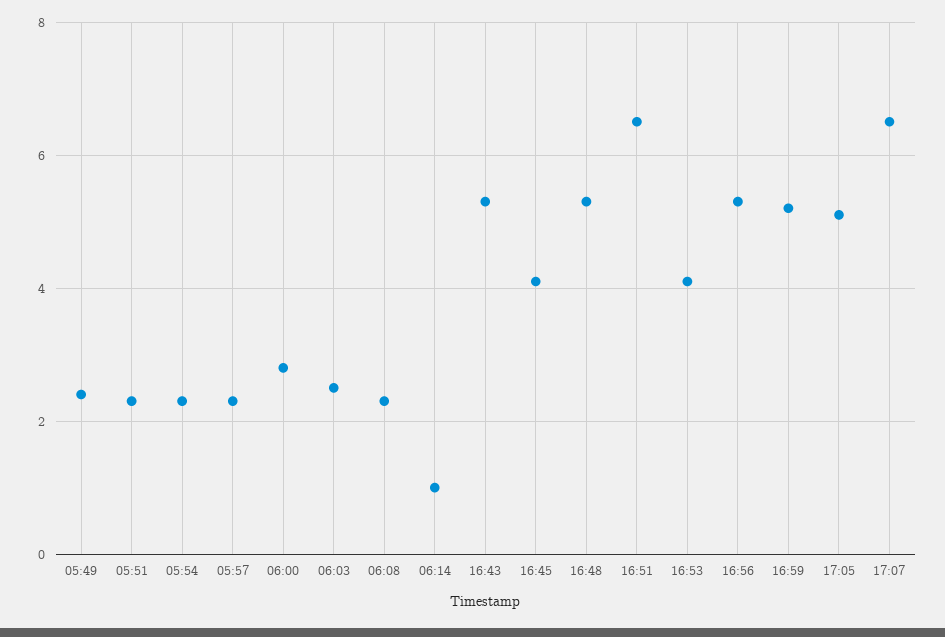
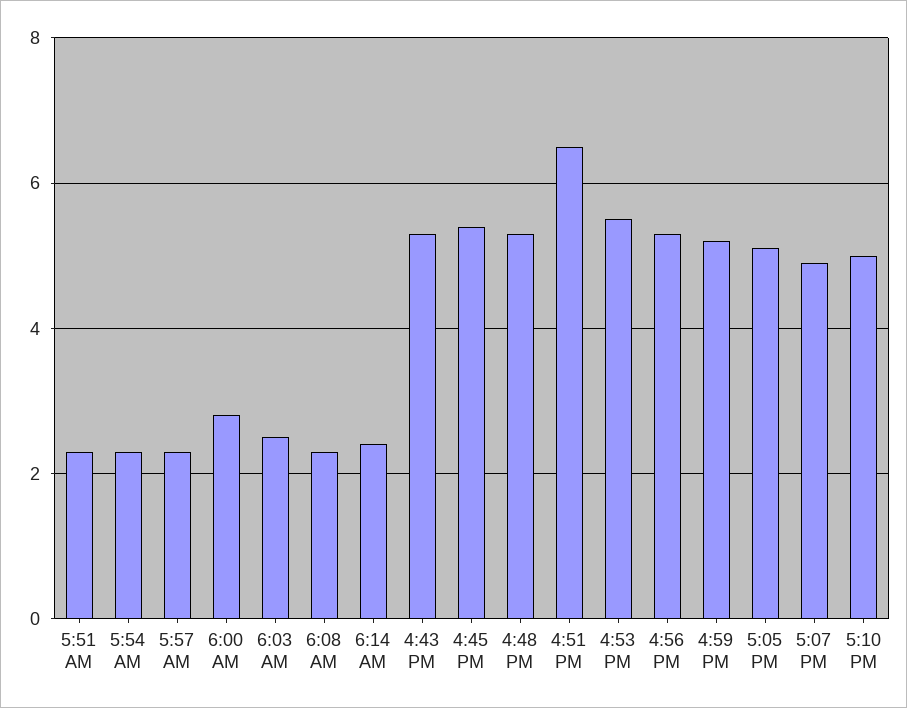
05:49: 2.5 -> none
06:14: 1 -> 2.5
16:45: 4 -> 5.5
16:53: 4 -> 5.5
17:07: 6.5 -> 5
5:10 PM: none -> 5

